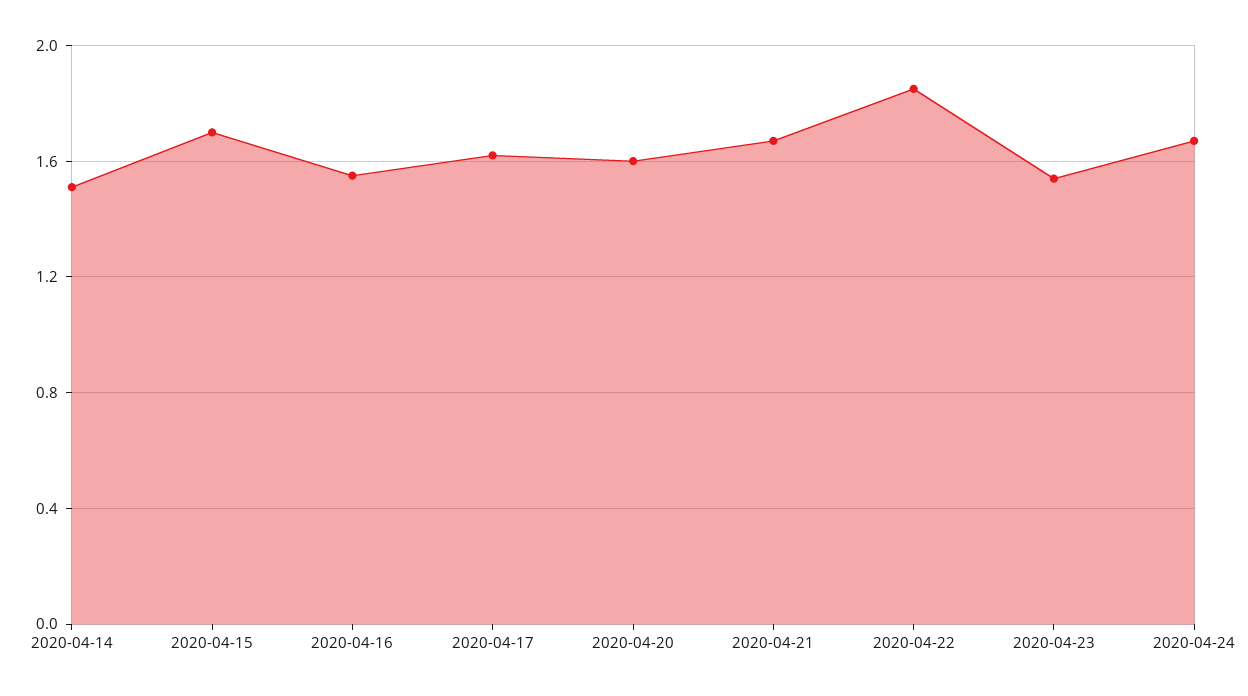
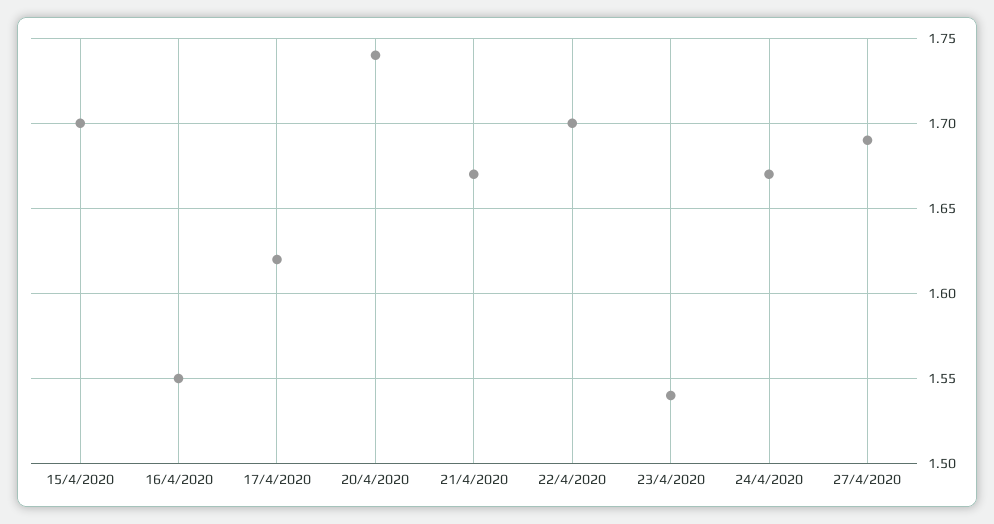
2020-04-14: 1.5 -> none
2020-04-20: 1.6 -> 1.74
2020-04-22: 1.85 -> 1.7
27/4/2020: none -> 1.69

